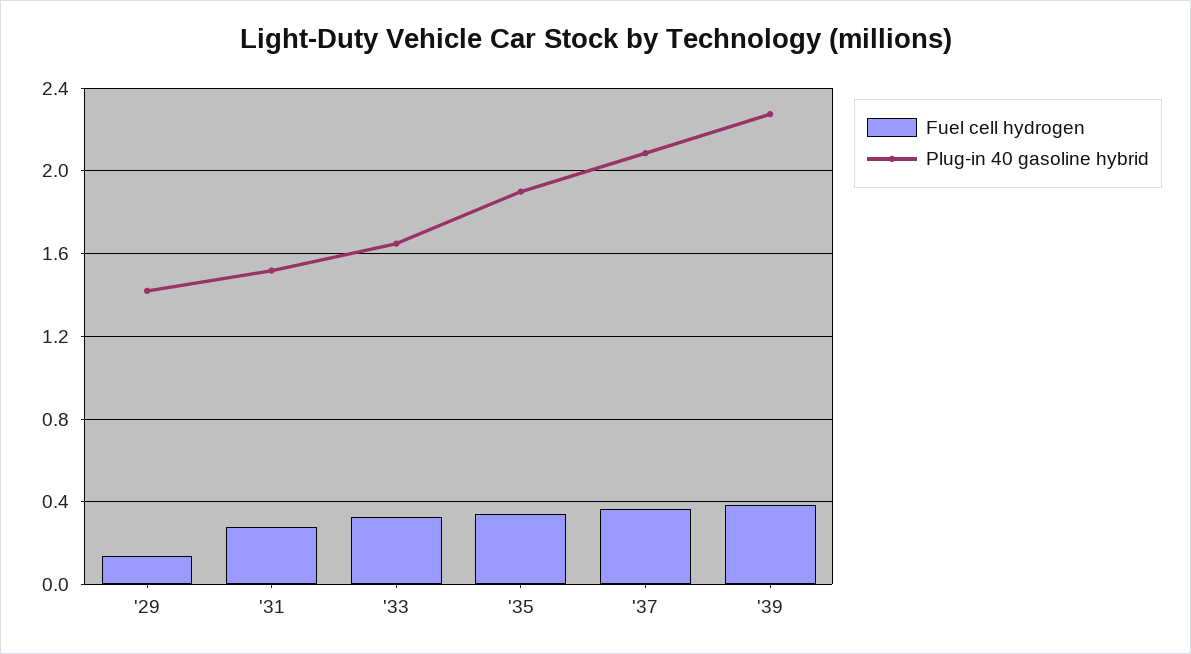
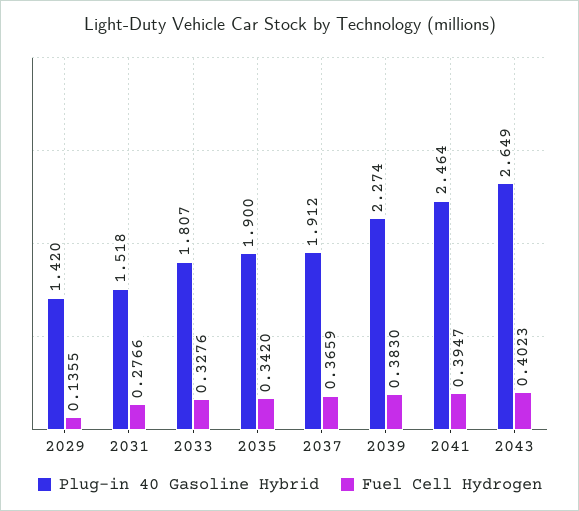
Plug-in 40 gasoline hybrid, '33: 1.65 -> 1.807
Plug-in 40 gasoline hybrid, '37: 2.1 -> 1.912
Plug-in 40 gasoline hybrid, 2041: none -> 2.464
Fuel cell hydrogen, 2041: none -> 0.3947
Plug-in 40 gasoline hybrid, 2043: none -> 2.649
Fuel cell hydrogen, 2043: none -> 0.4023

